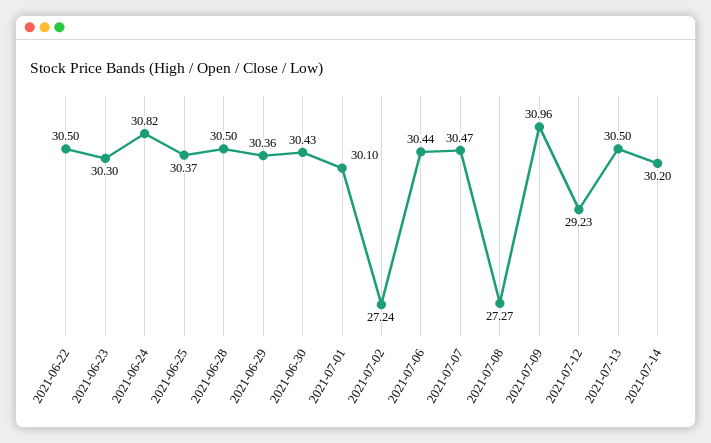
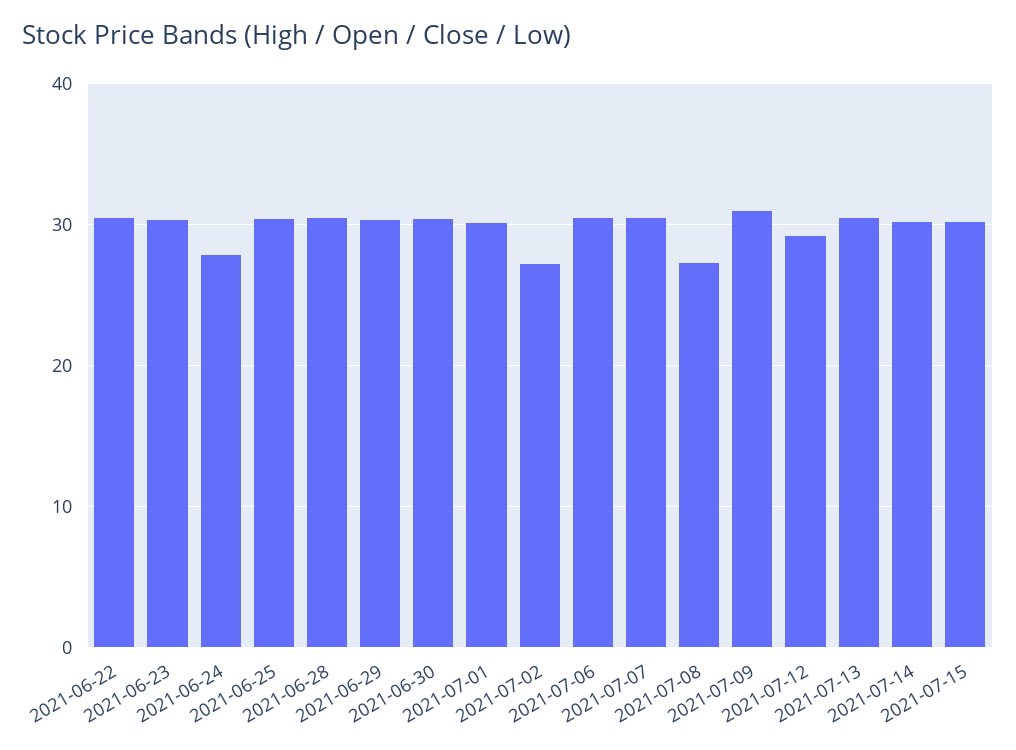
2021-06-24: 30.82 -> 28
2021-07-15: none -> 30

